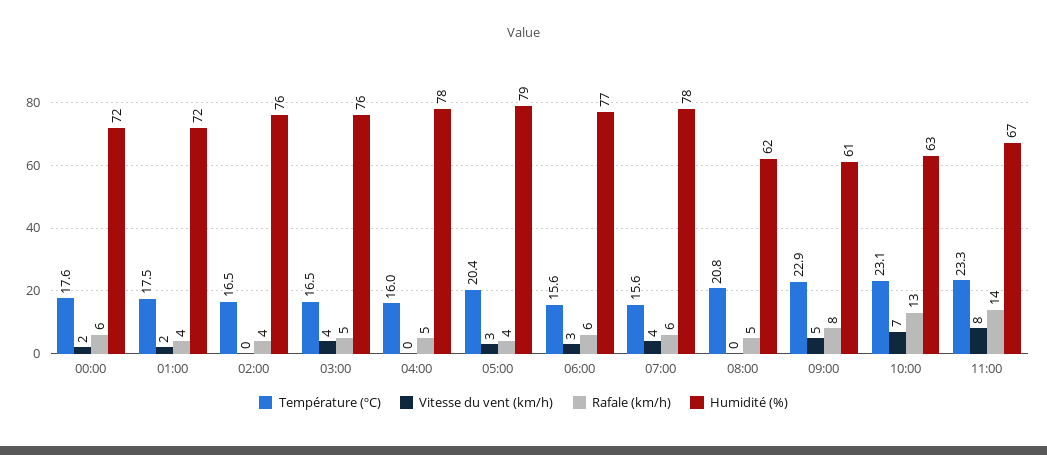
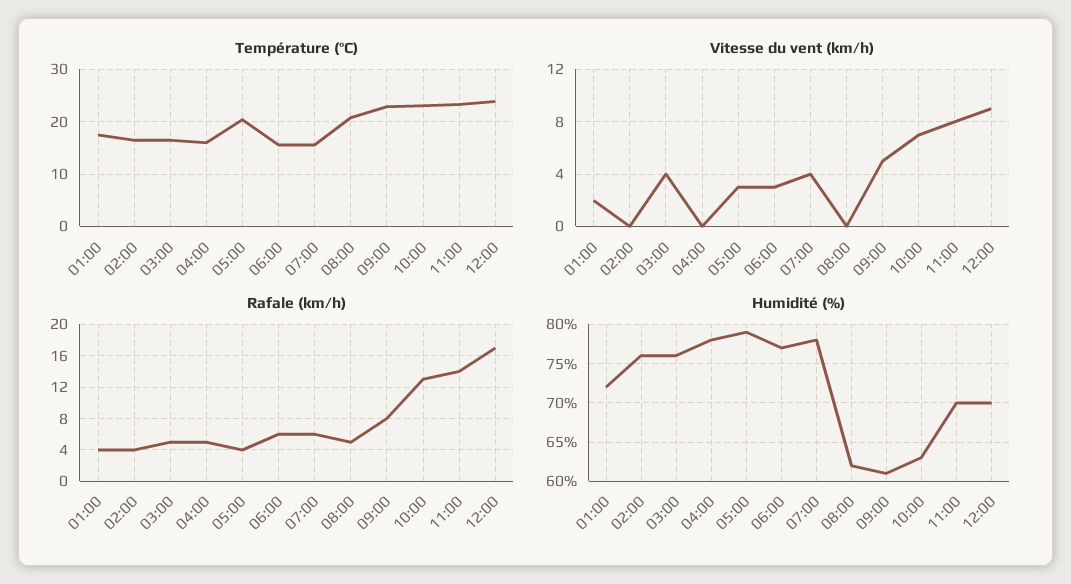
Température (ºC), 00:00: 17.6 -> none
Vitesse du vent (km/h), 00:00: 2 -> none
Rafale (km/h), 00:00: 6 -> none
Humidité (%), 00:00: 72 -> none
Humidité (%), 11:00: 67 -> 70
Température (ºC), 12:00: none -> 24
Vitesse du vent (km/h), 12:00: none -> 9
Rafale (km/h), 12:00: none -> 17
Humidité (%), 12:00: none -> 70

